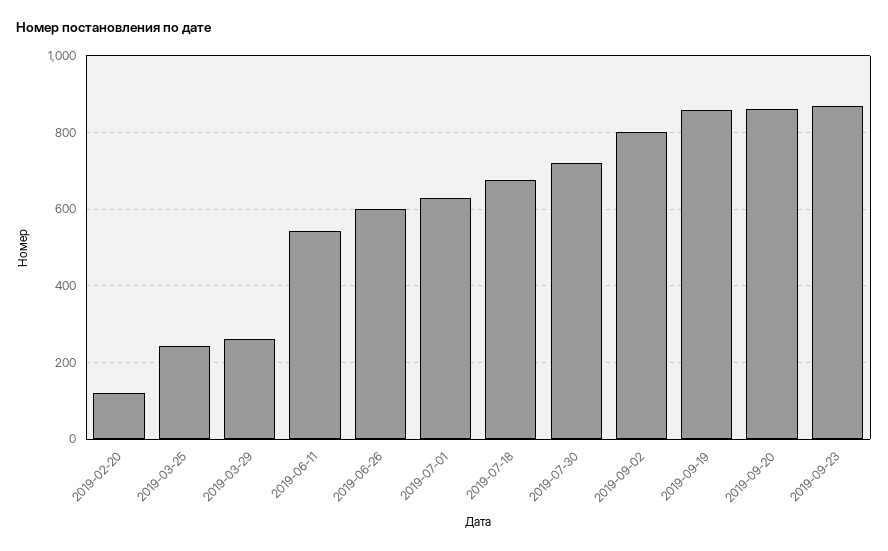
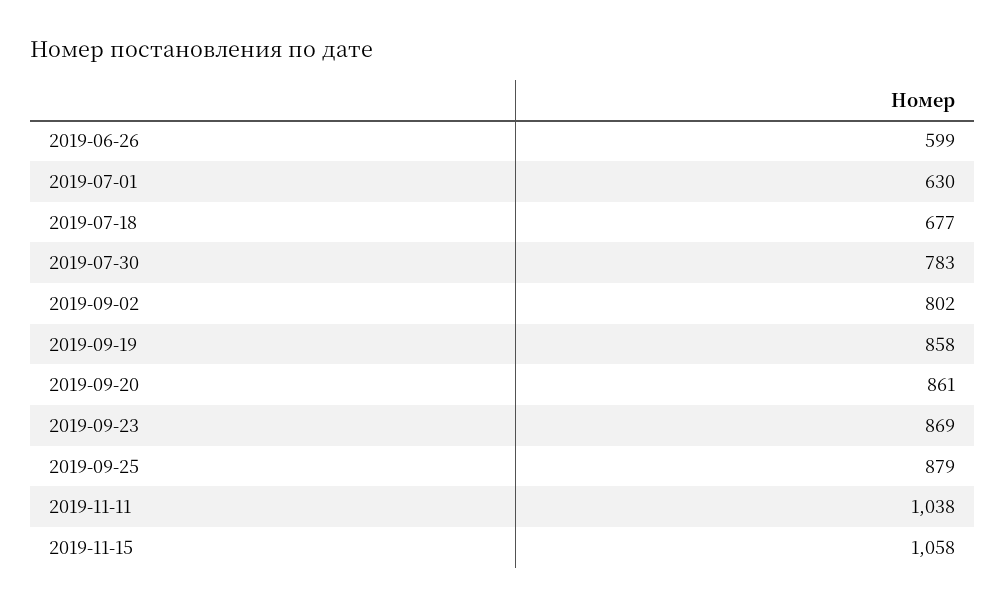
2019-02-20: 120 -> none
2019-03-25: 240 -> none
2019-03-29: 260 -> none
2019-06-11: 540 -> none
2019-07-30: 720 -> 783
2019-09-25: none -> 879
2019-11-11: none -> 1038
2019-11-15: none -> 1058

